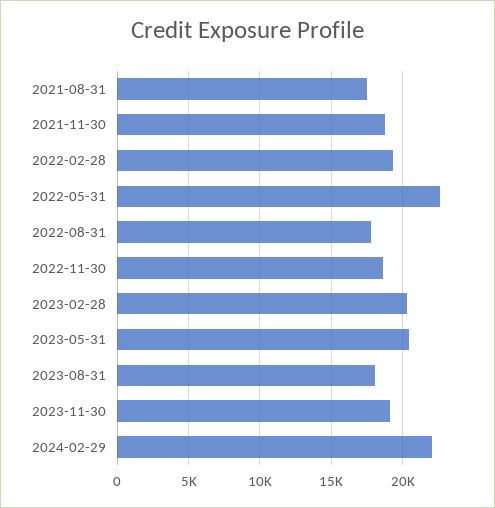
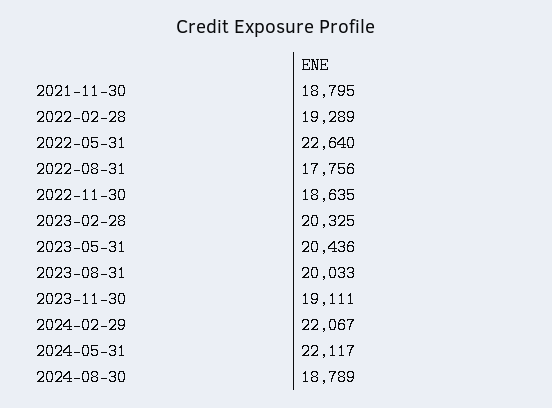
2021-08-31: 17500 -> none
2023-08-31: 18000 -> 20033
2024-05-31: none -> 22117
2024-08-30: none -> 18789

